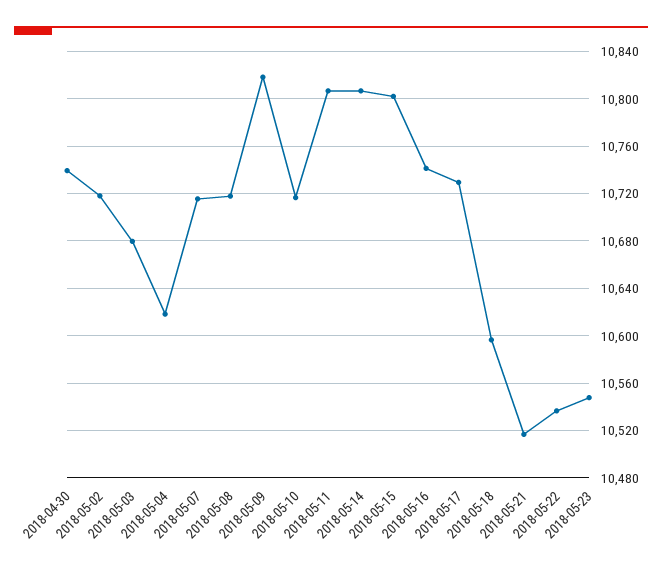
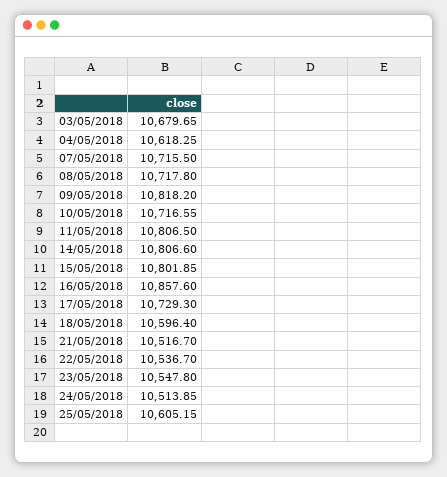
2018-04-30: 10740 -> none
2018-05-02: 10720 -> none
2018-05-16: 10740 -> 10857.6
24/05/2018: none -> 10513.85
25/05/2018: none -> 10605.15

